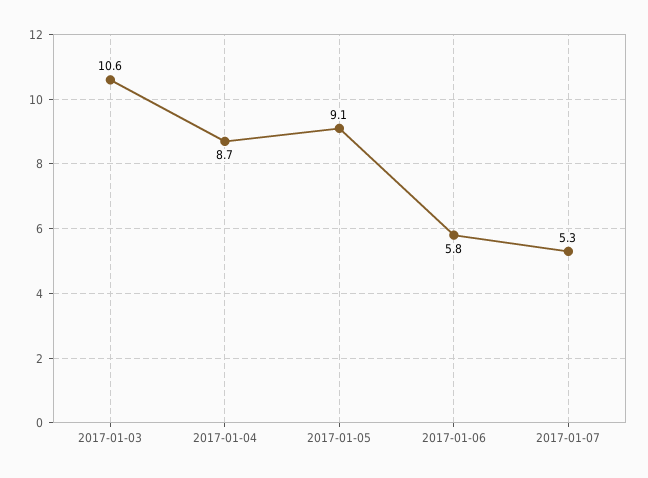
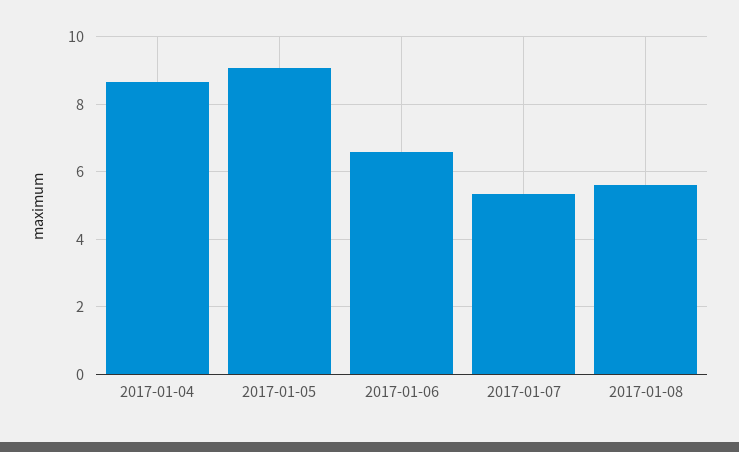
2017-01-03: 10.6 -> none
2017-01-06: 5.8 -> 6.6
2017-01-08: none -> 5.6

